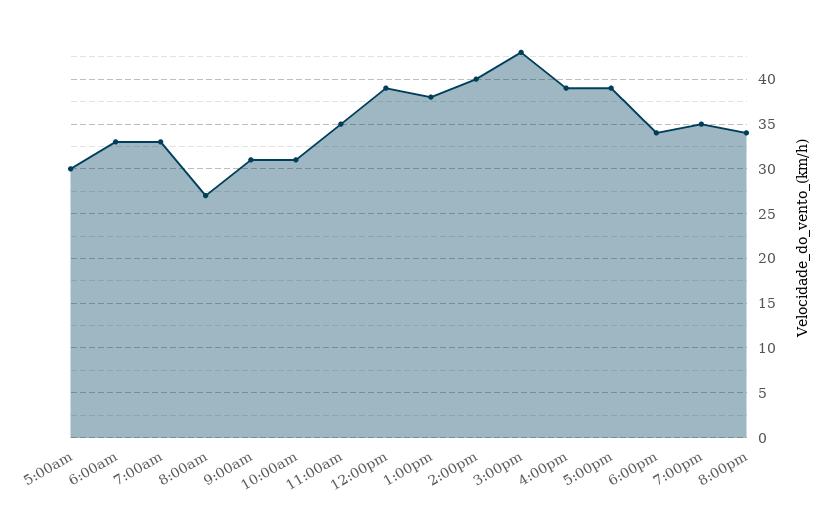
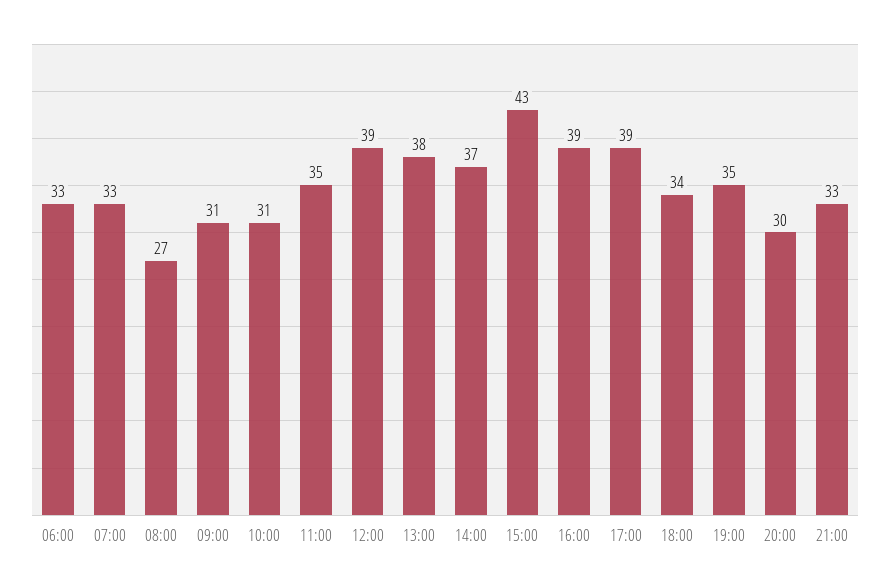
5:00am: 30 -> none
2:00pm: 40 -> 37
8:00pm: 34 -> 30
21:00: none -> 33

